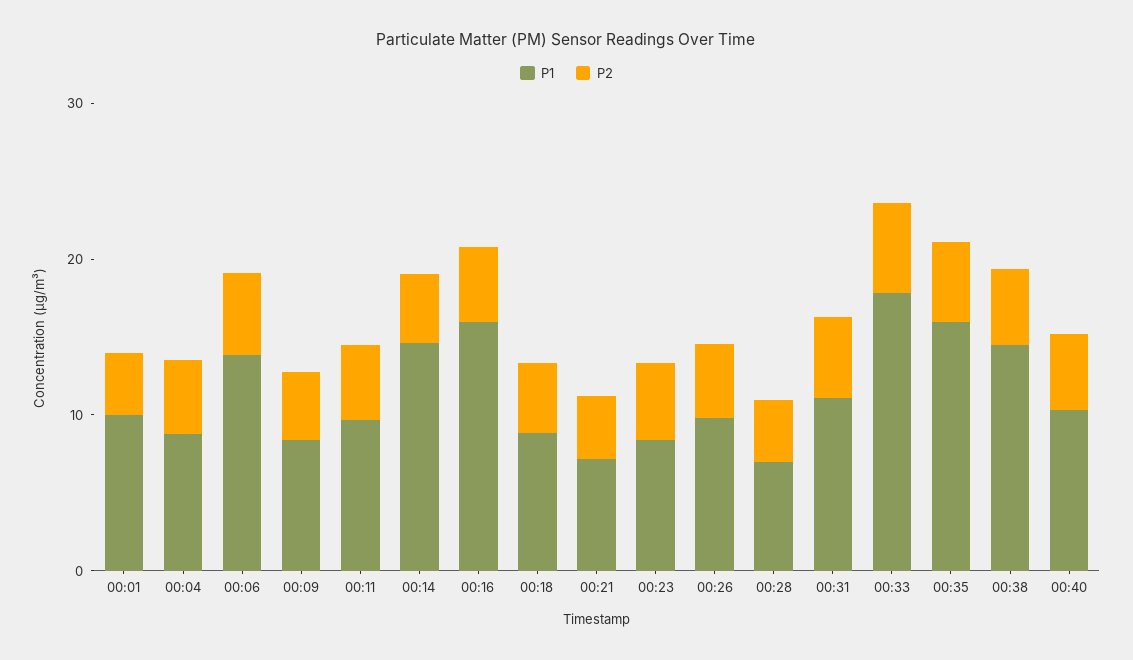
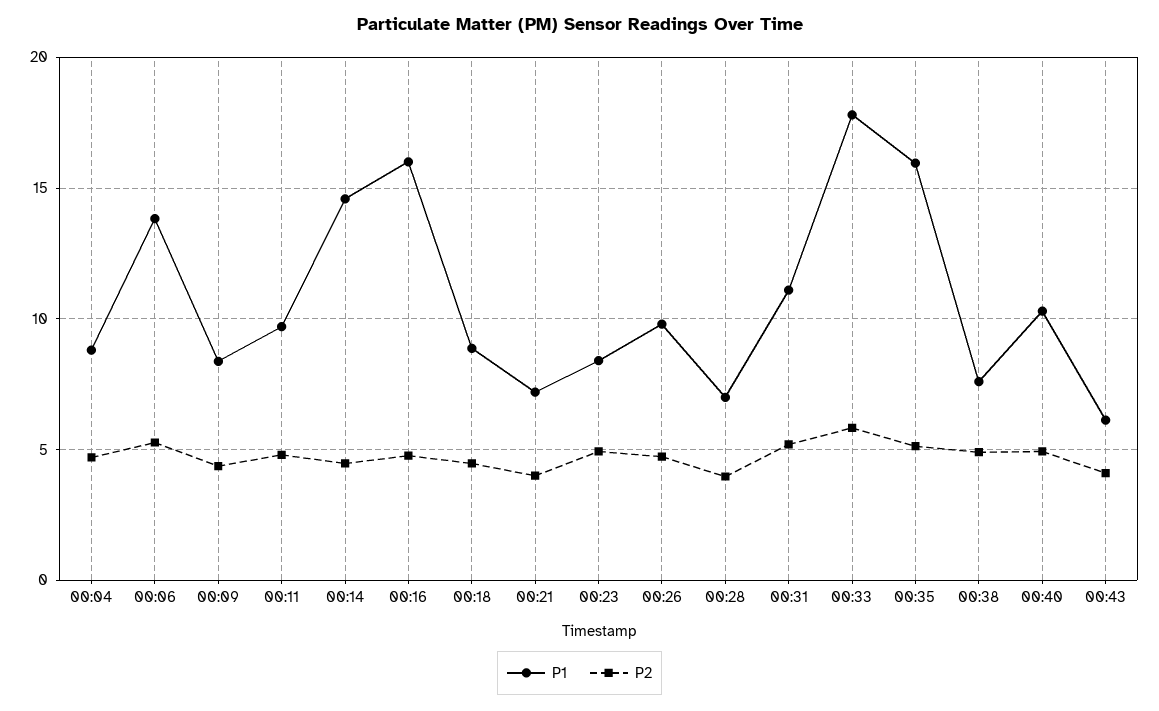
P1, 00:01: 10 -> none
P2, 00:01: 4 -> none
P1, 00:38: 14 -> 7.5
P1, 00:43: none -> 6
P2, 00:43: none -> 4

